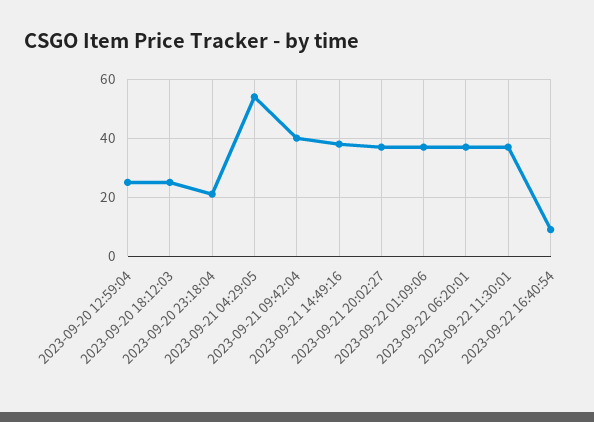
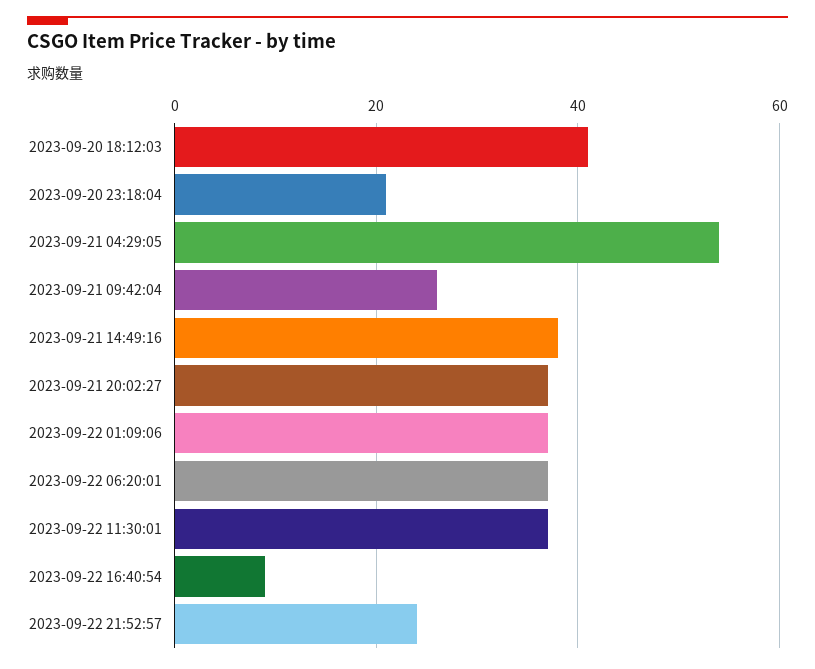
2023-09-20 12:59:04: 25 -> none
2023-09-20 18:12:03: 25 -> 40
2023-09-21 09:42:04: 40 -> 25
2023-09-22 21:52:57: none -> 25

